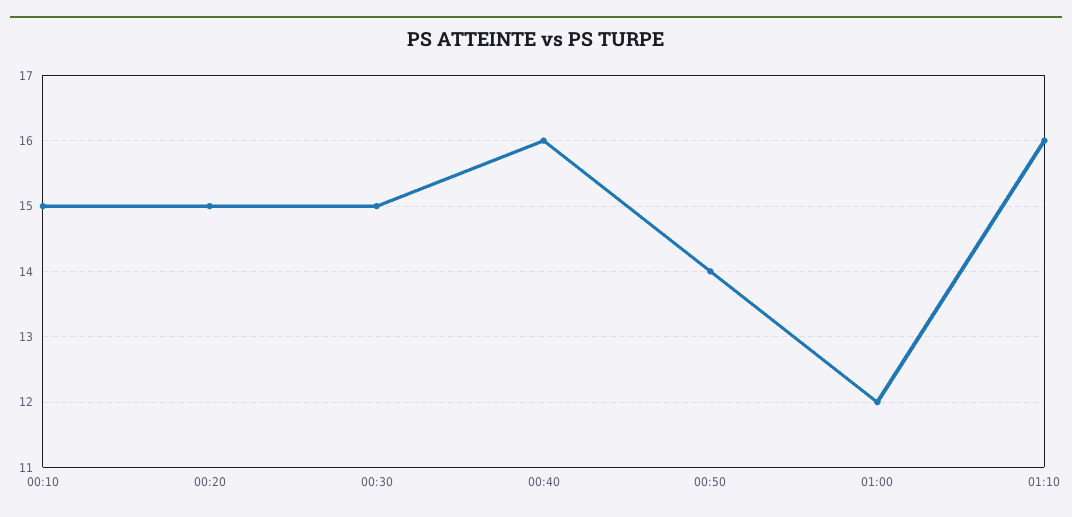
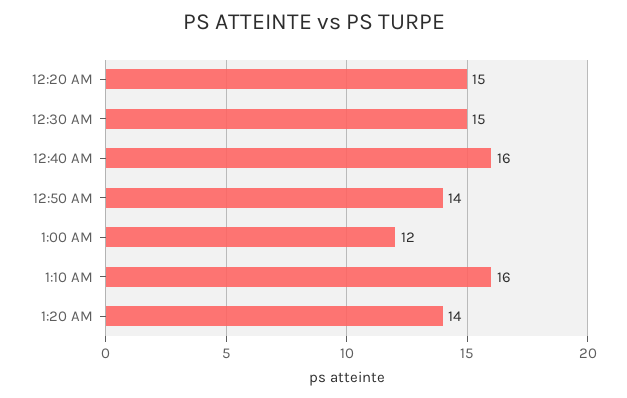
00:10: 15 -> none
1:20 AM: none -> 14

